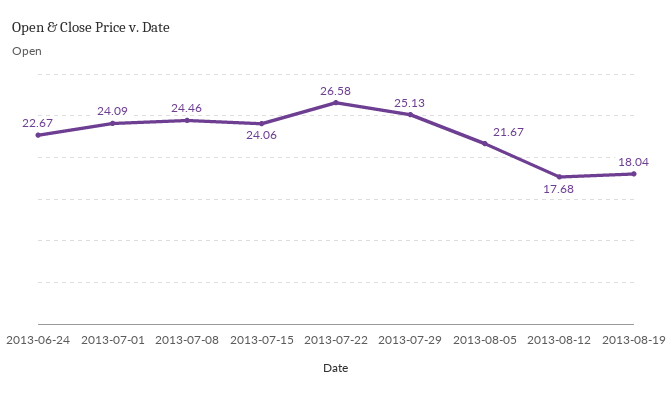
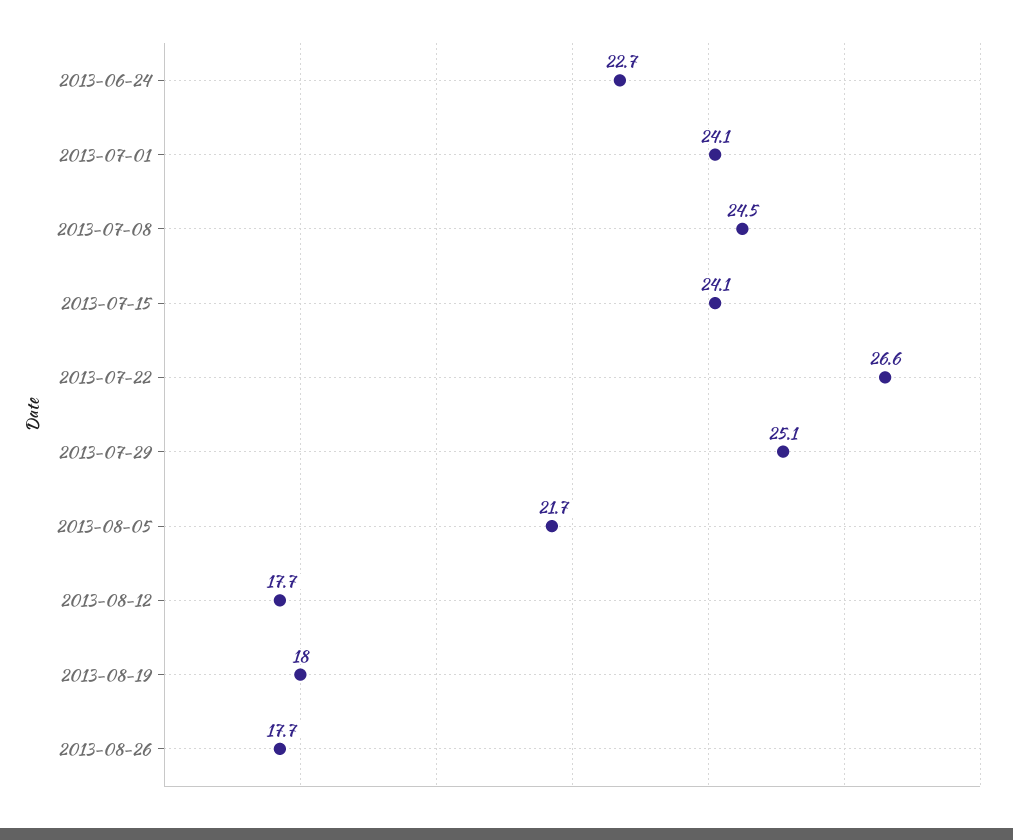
2013-08-26: none -> 17.7

